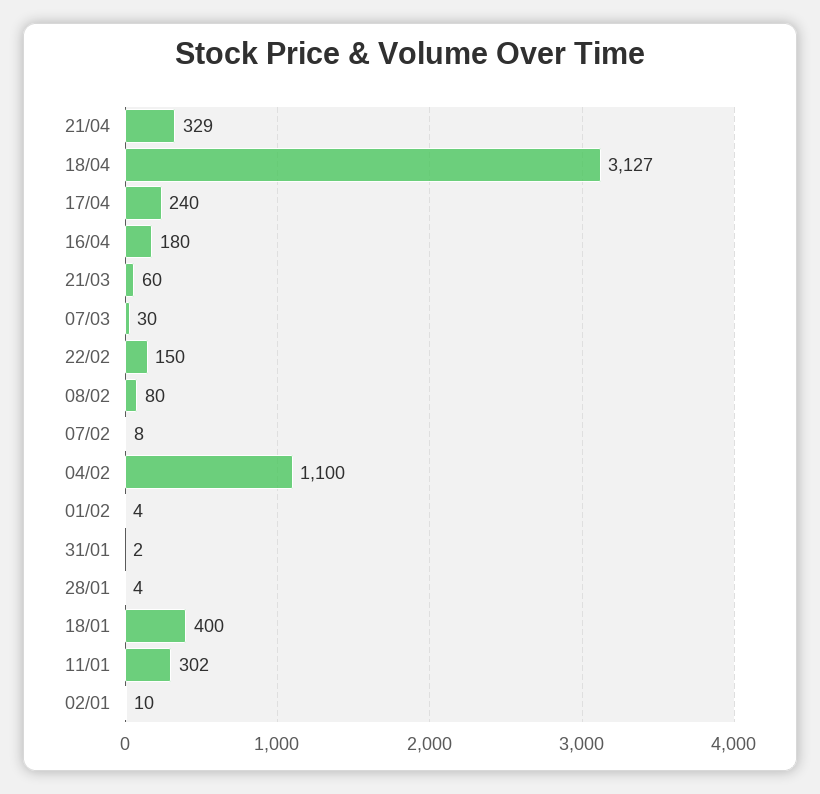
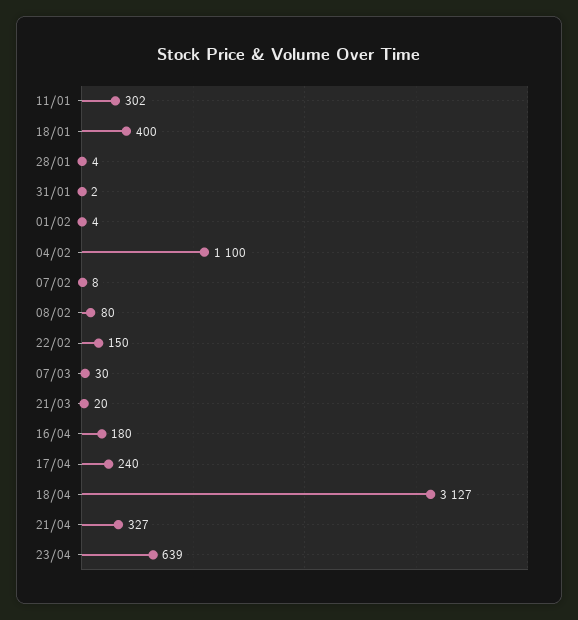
21/04: 329 -> 327
21/03: 60 -> 20
02/01: 10 -> none
23/04: none -> 639

